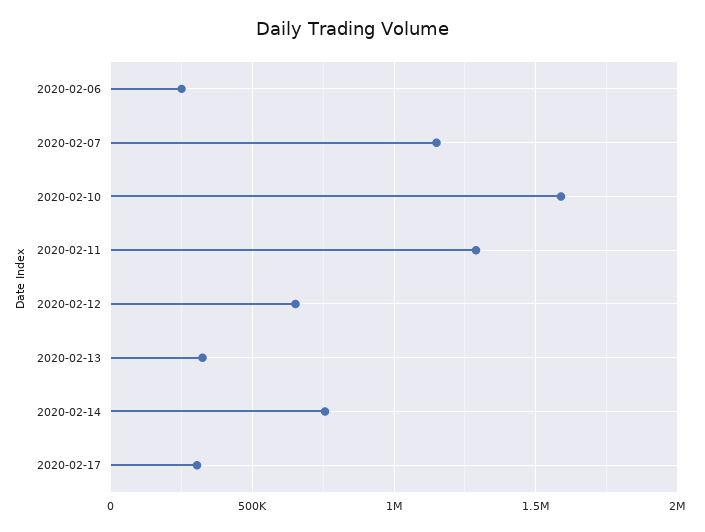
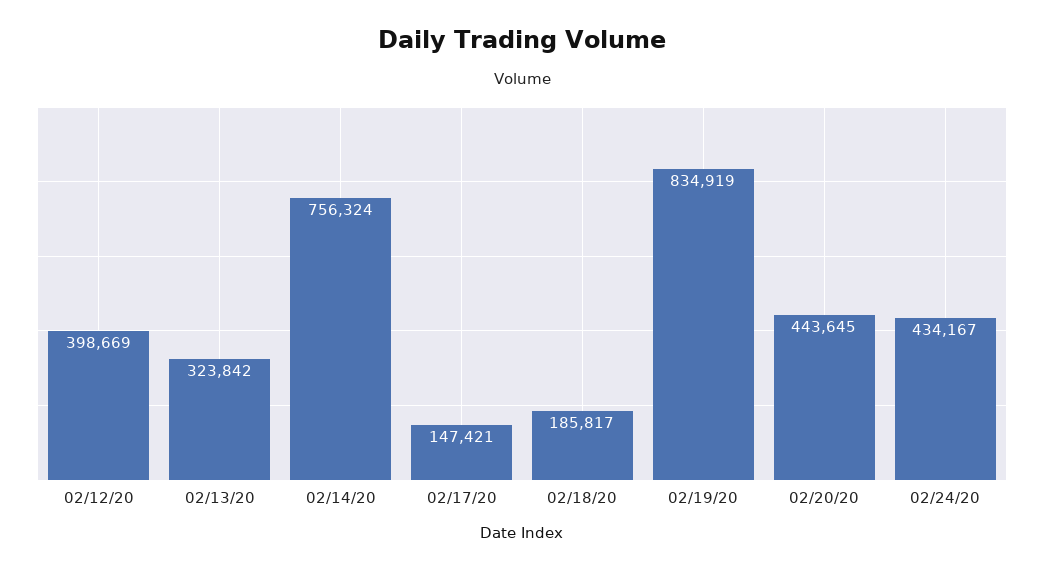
2020-02-06: 250000 -> none
2020-02-07: 1150000 -> none
2020-02-10: 1600000 -> none
2020-02-11: 1300000 -> none
2020-02-12: 650000 -> 398669
2020-02-17: 300000 -> 147421
02/18/20: none -> 185817
02/19/20: none -> 834919
02/20/20: none -> 443645
02/24/20: none -> 434167

